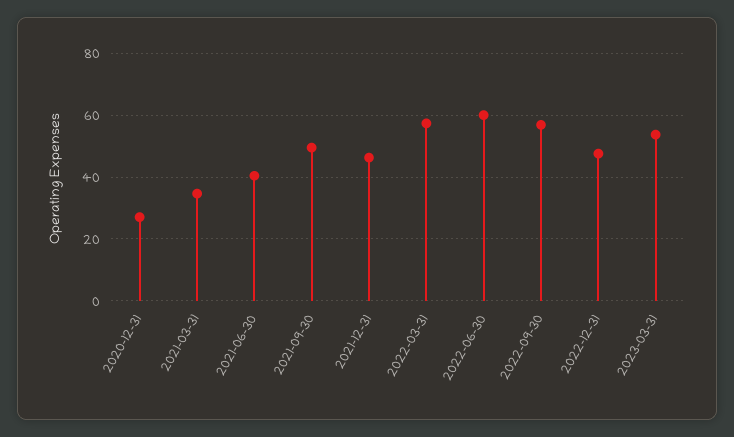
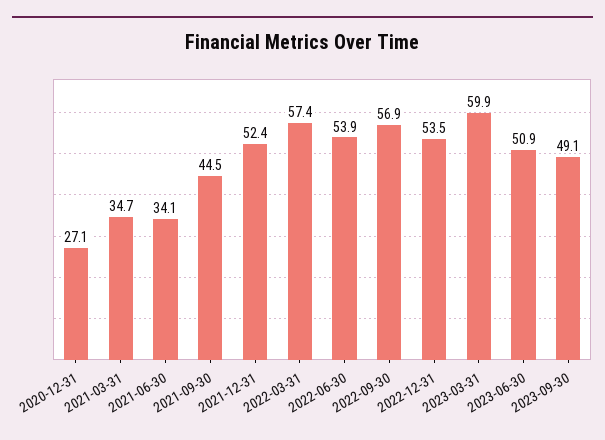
2021-06-30: 40 -> 34.1
2021-09-30: 50 -> 44.5
2021-12-31: 46 -> 52.4
2022-06-30: 60 -> 53.9
2022-12-31: 48 -> 53.5
2023-03-31: 54 -> 59.9
2023-06-30: none -> 50.9
2023-09-30: none -> 49.1

